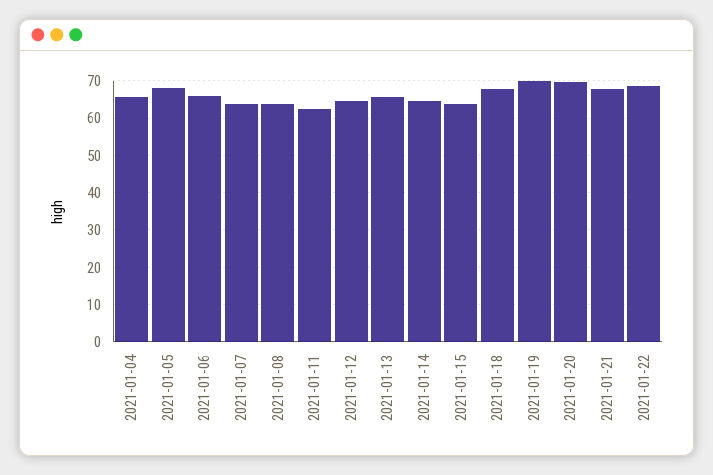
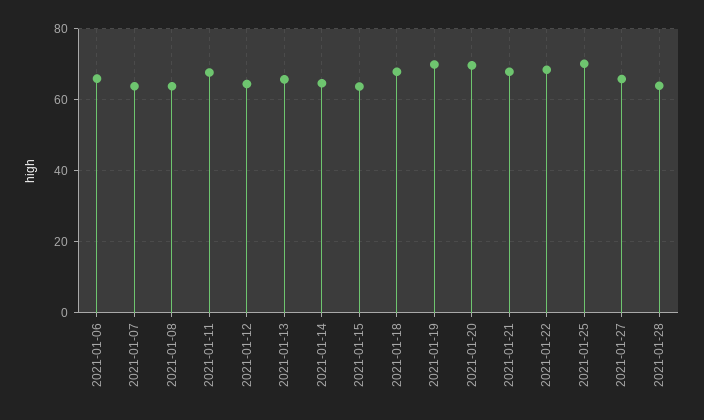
2021-01-04: 66 -> none
2021-01-05: 68 -> none
2021-01-11: 62 -> 68
2021-01-25: none -> 70
2021-01-27: none -> 66
2021-01-28: none -> 64

